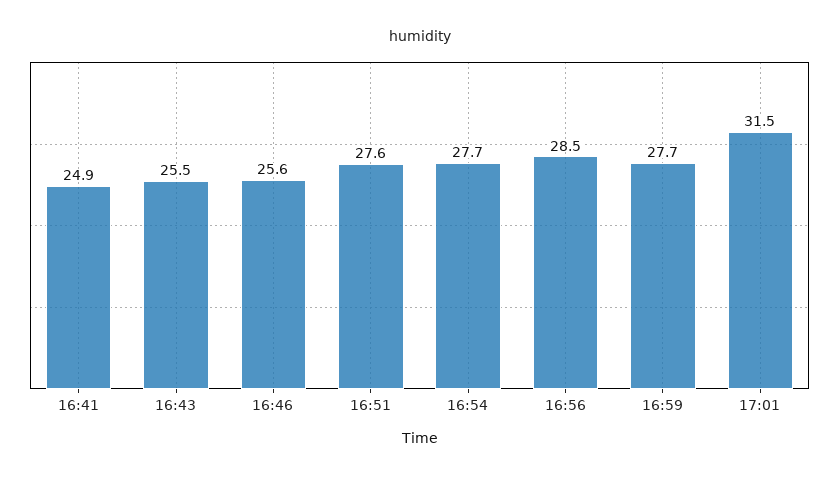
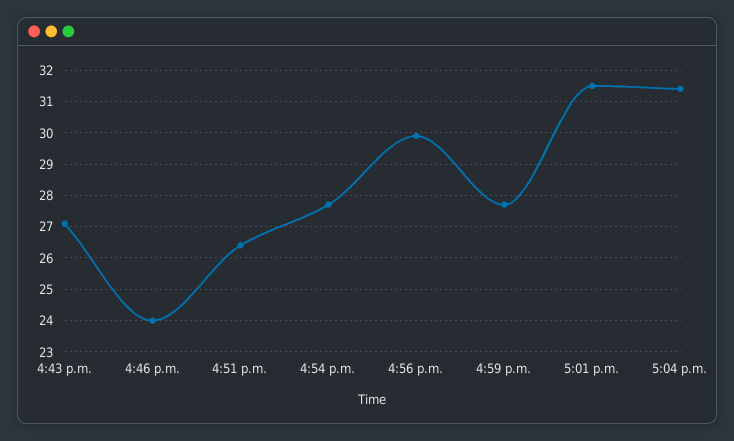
16:41: 24.9 -> none
16:43: 25.5 -> 27
16:46: 25.6 -> 24
16:51: 27.6 -> 26.5
16:56: 28.5 -> 30
5:04 p.m.: none -> 31.5

